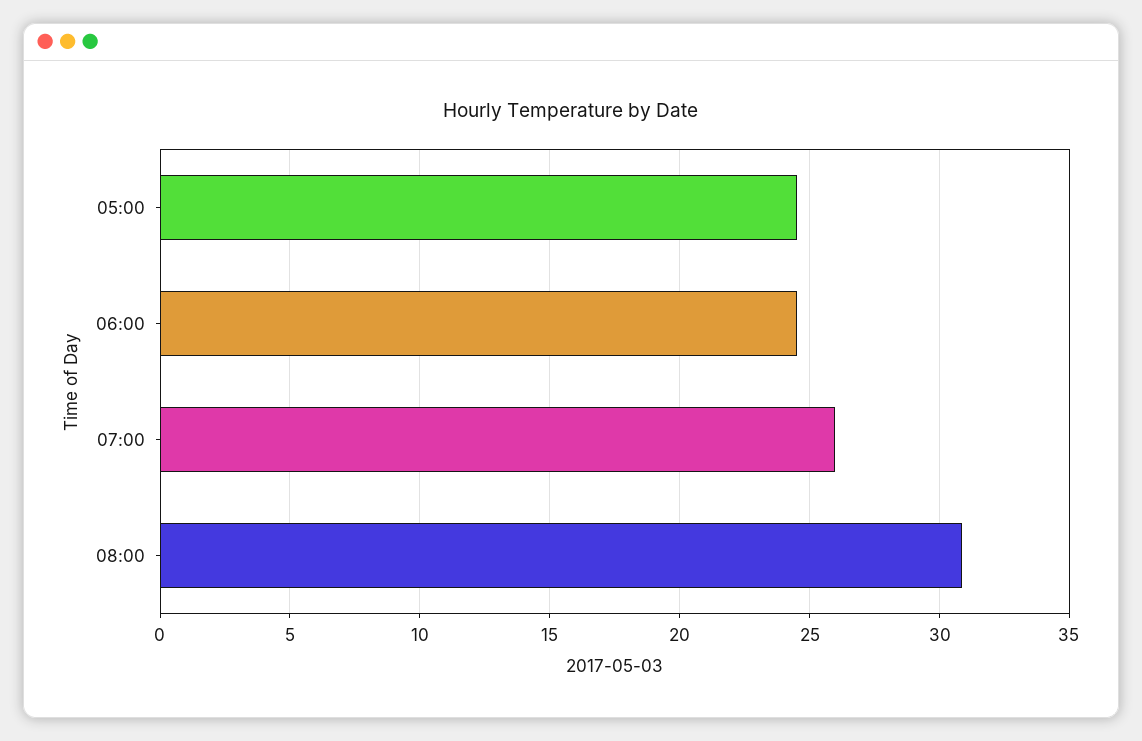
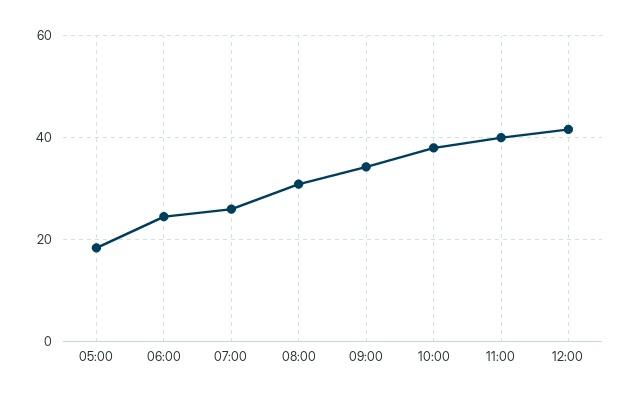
05:00: 24.5 -> 18
09:00: none -> 34
10:00: none -> 38
11:00: none -> 40
12:00: none -> 42

